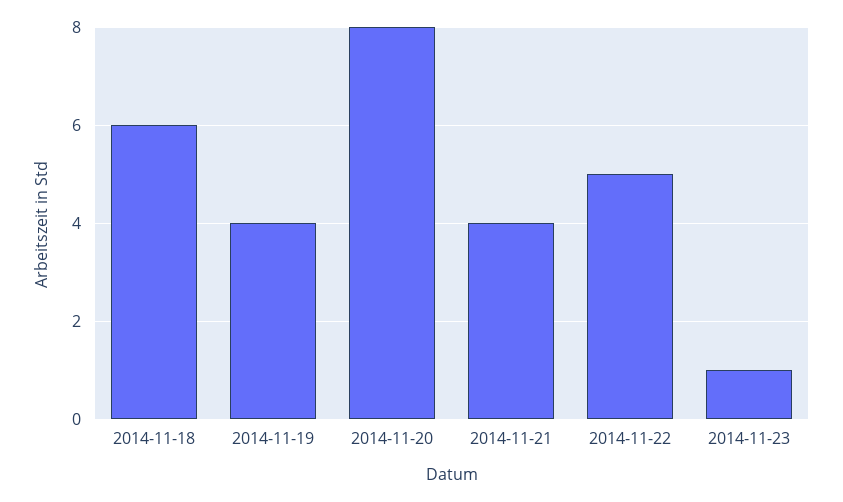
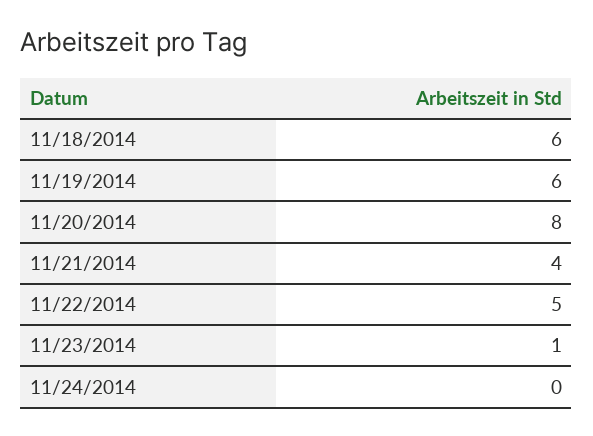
2014-11-19: 4 -> 6
11/24/2014: none -> 0

